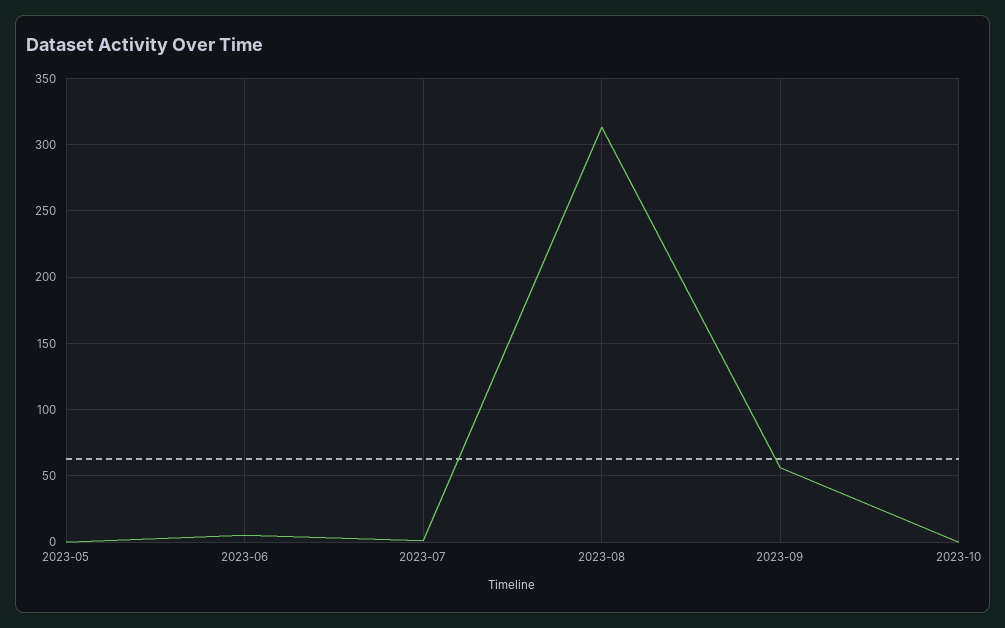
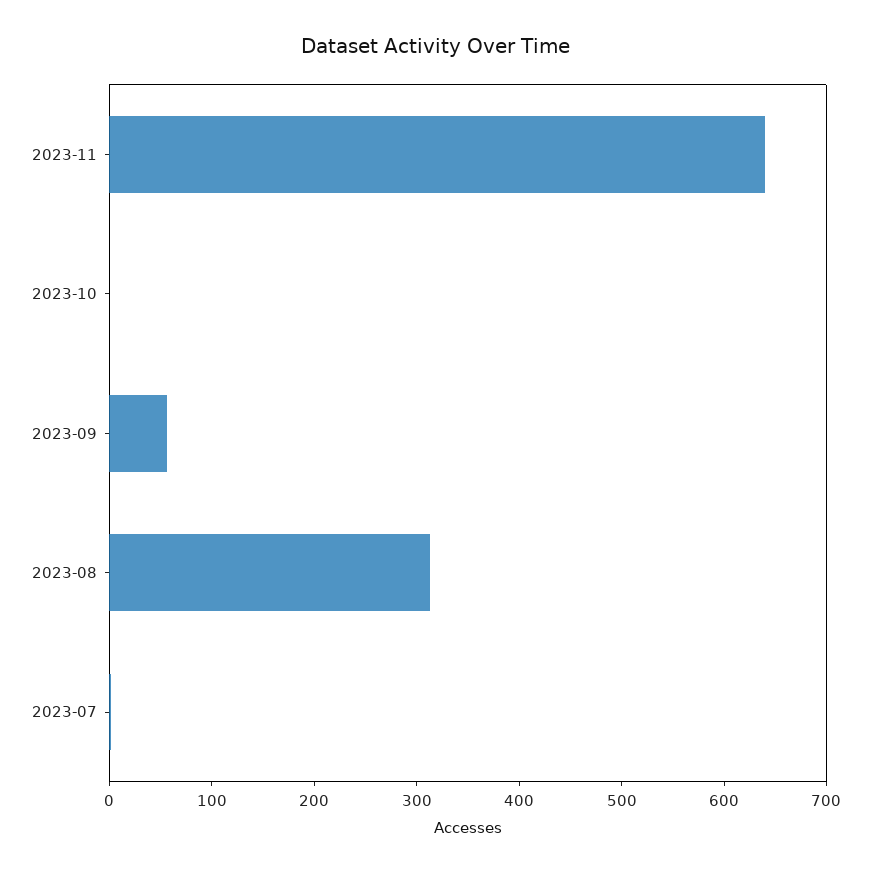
2023-05: 0 -> none
2023-06: 5 -> none
2023-11: none -> 640

